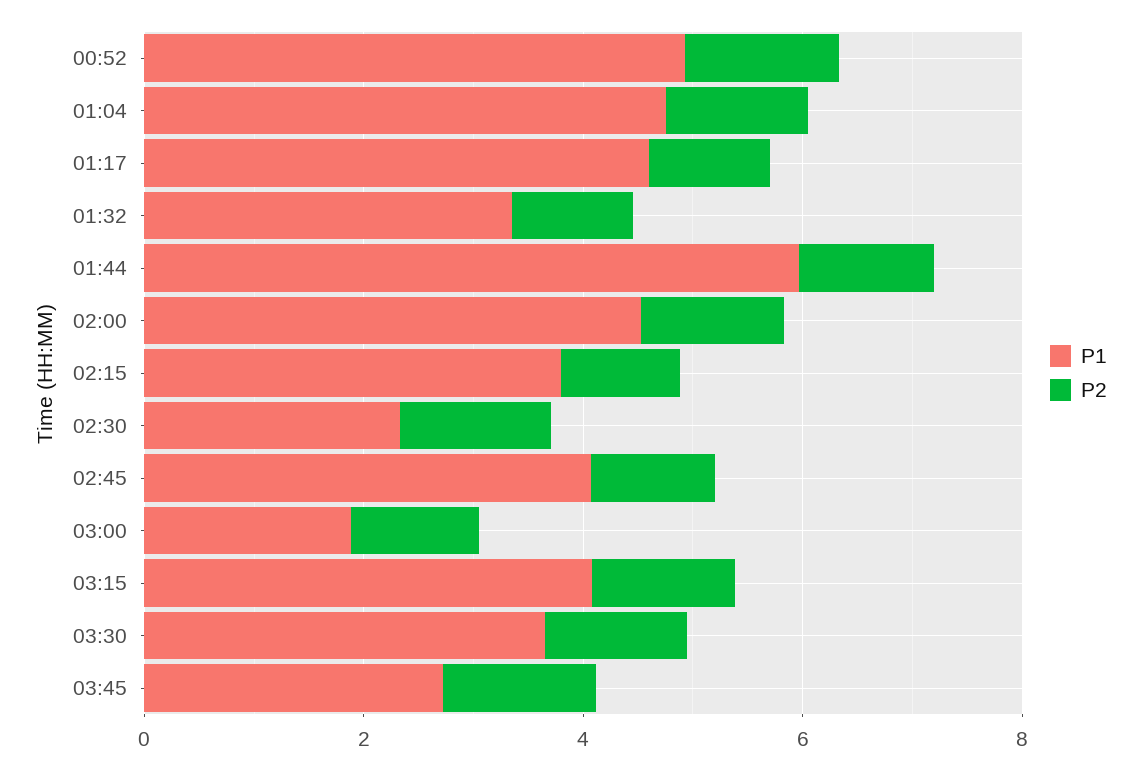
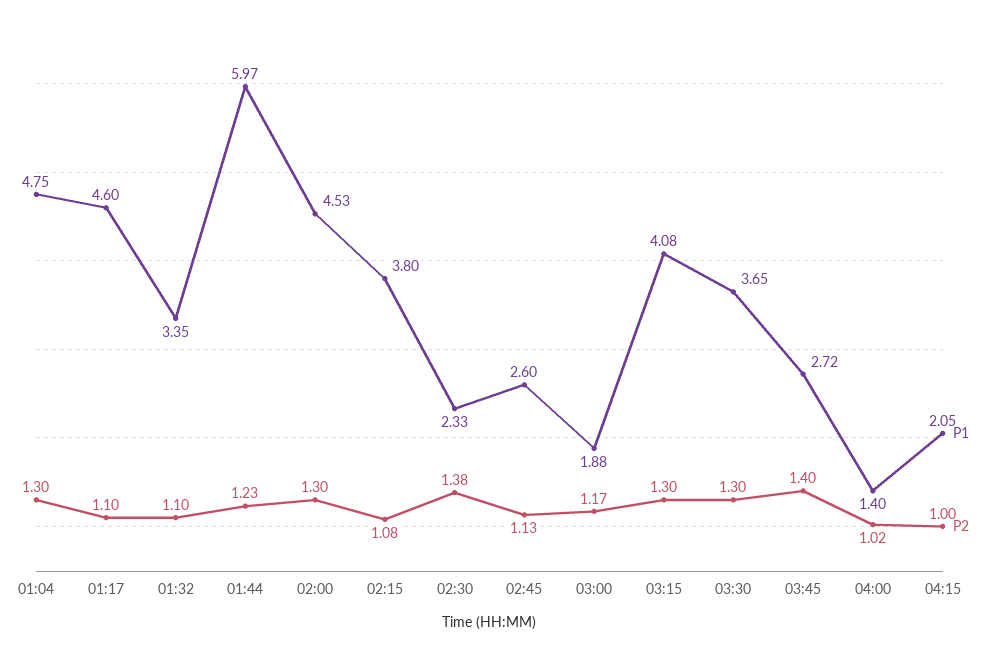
P1, 00:52: 5 -> none
P2, 00:52: 1.5 -> none
P1, 02:45: 4 -> 2.6
P1, 04:00: none -> 1.4
P2, 04:00: none -> 1.02
P1, 04:15: none -> 2.05
P2, 04:15: none -> 1

